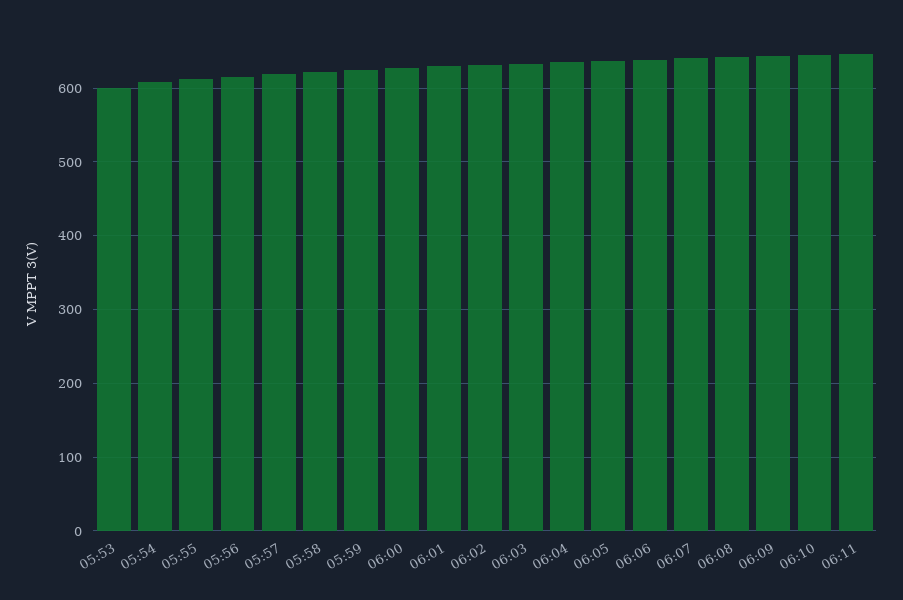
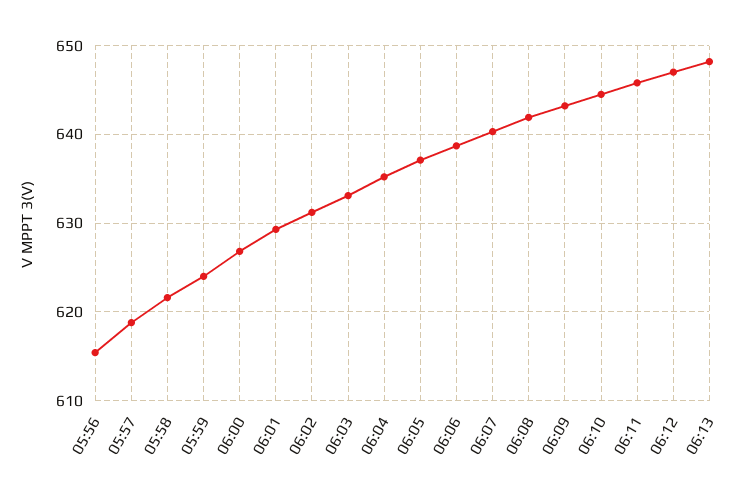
05:53: 600 -> none
05:54: 610 -> none
05:55: 610 -> none
06:12: none -> 647
06:13: none -> 648

